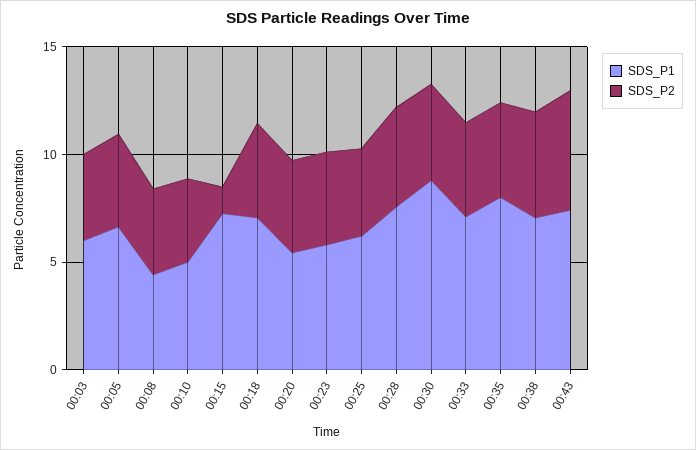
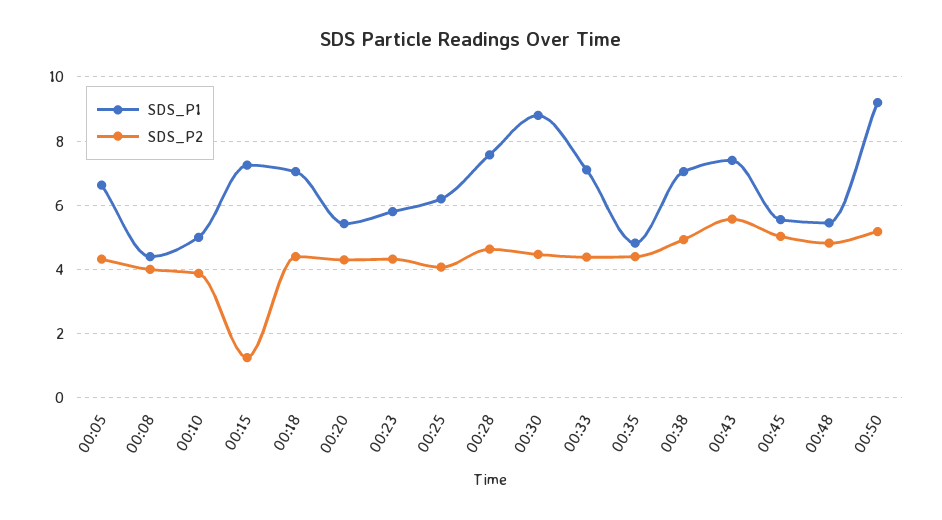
SDS_P1, 00:03: 6 -> none
SDS_P2, 00:03: 4 -> none
SDS_P1, 00:35: 8 -> 4.8
SDS_P1, 00:45: none -> 5.6
SDS_P2, 00:45: none -> 5
SDS_P1, 00:48: none -> 5.4
SDS_P2, 00:48: none -> 4.8
SDS_P1, 00:50: none -> 9.2
SDS_P2, 00:50: none -> 5.2

